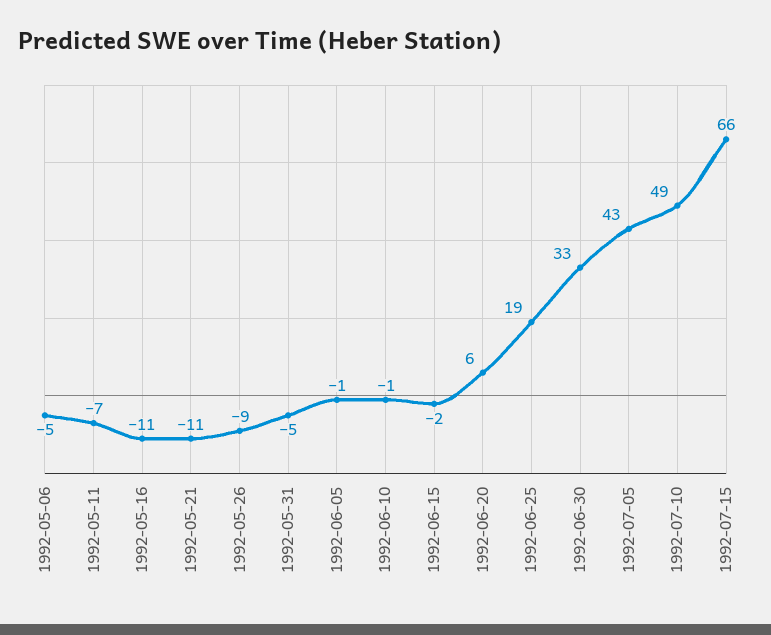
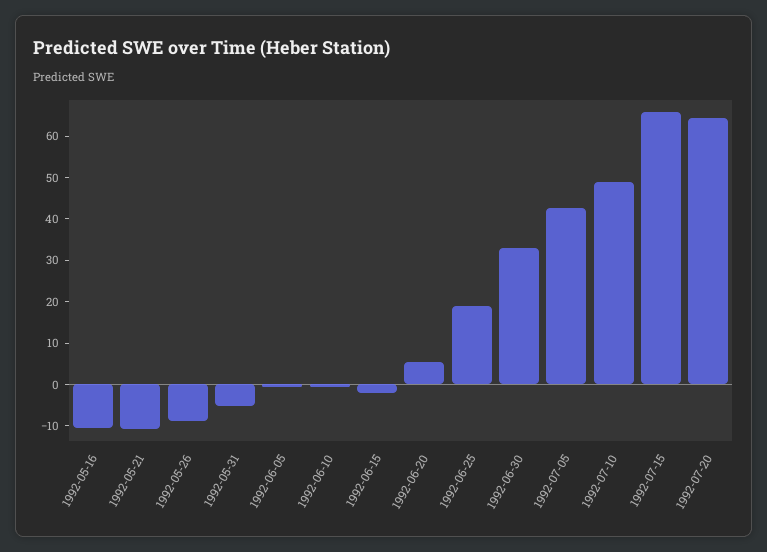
1992-05-06: -5 -> none
1992-05-11: -7 -> none
1992-07-20: none -> 64

